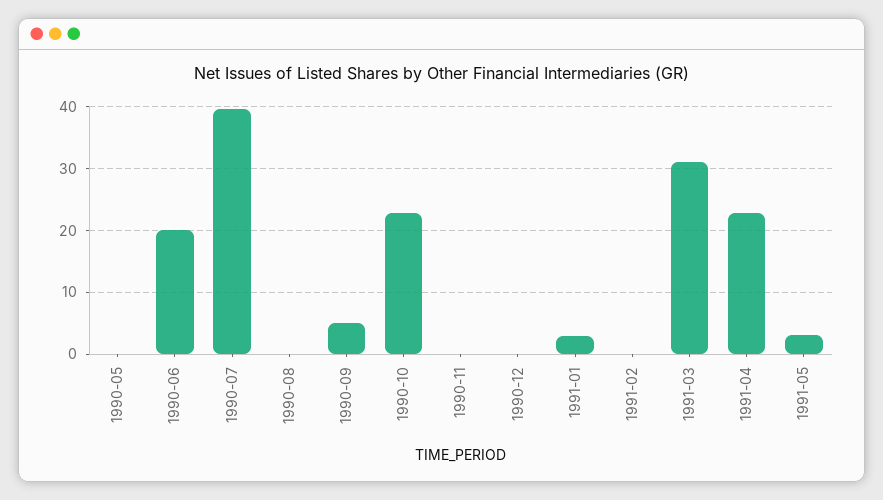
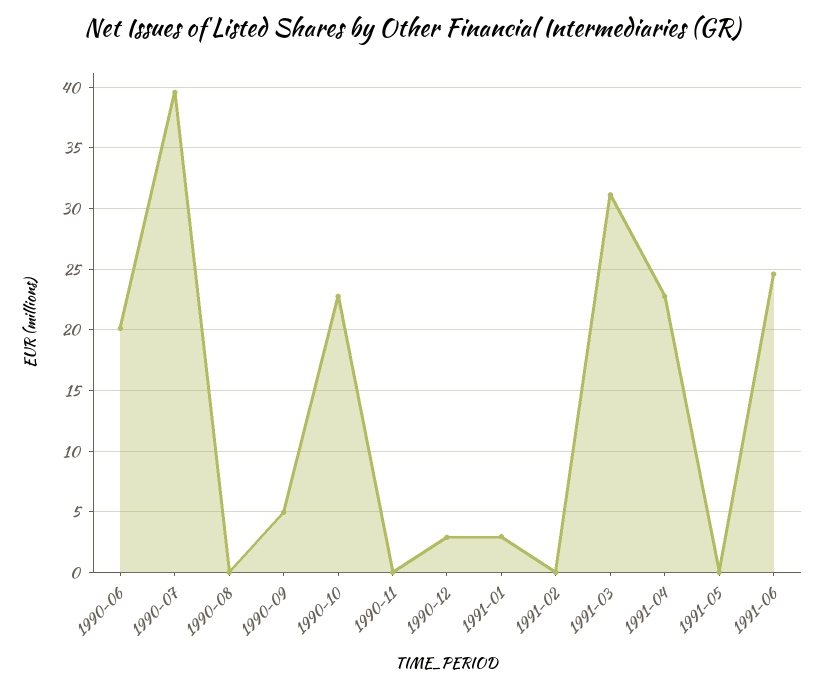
1990-05: 0 -> none
1990-12: 0 -> 3
1991-05: 3 -> 0
1991-06: none -> 24.5

